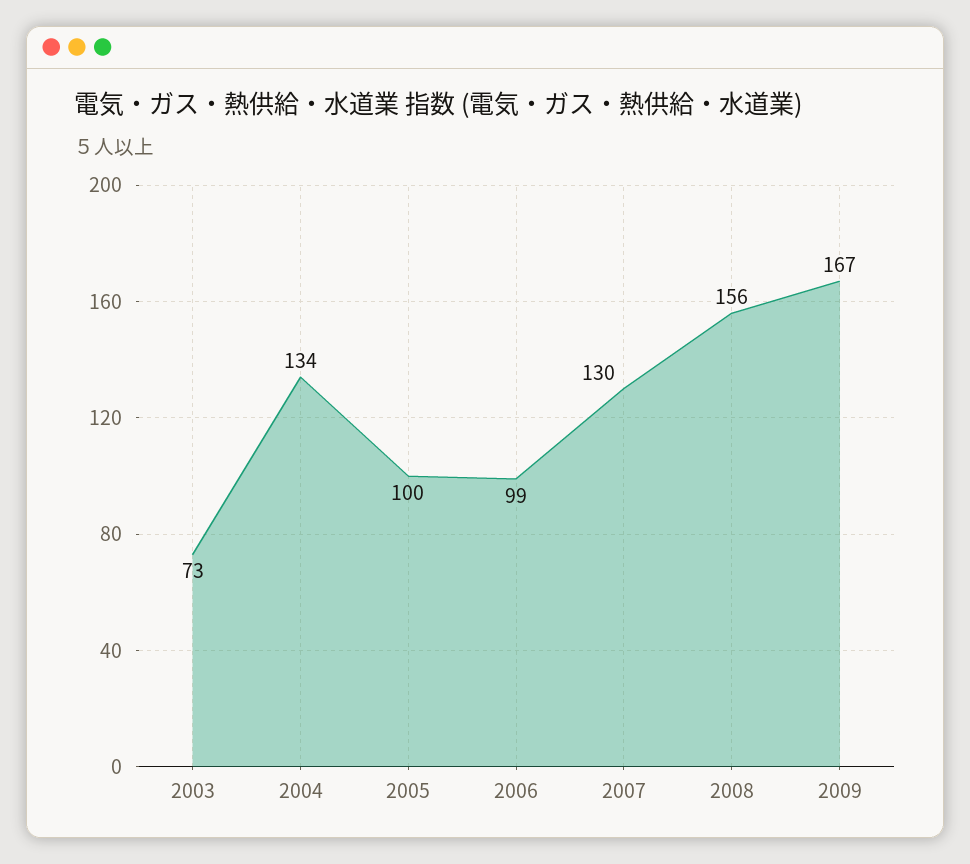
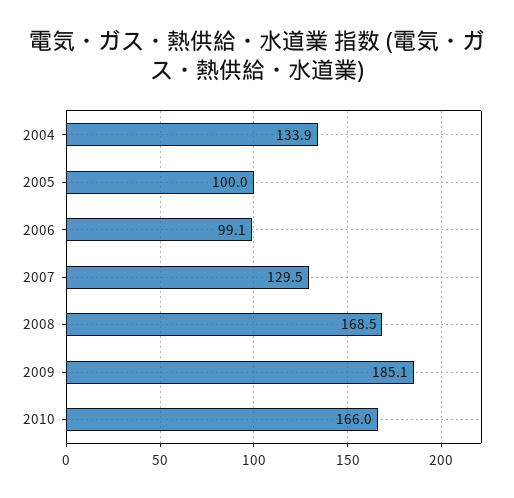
2003: 73 -> none
2008: 156 -> 168.5
2009: 167 -> 185.1
2010: none -> 166

